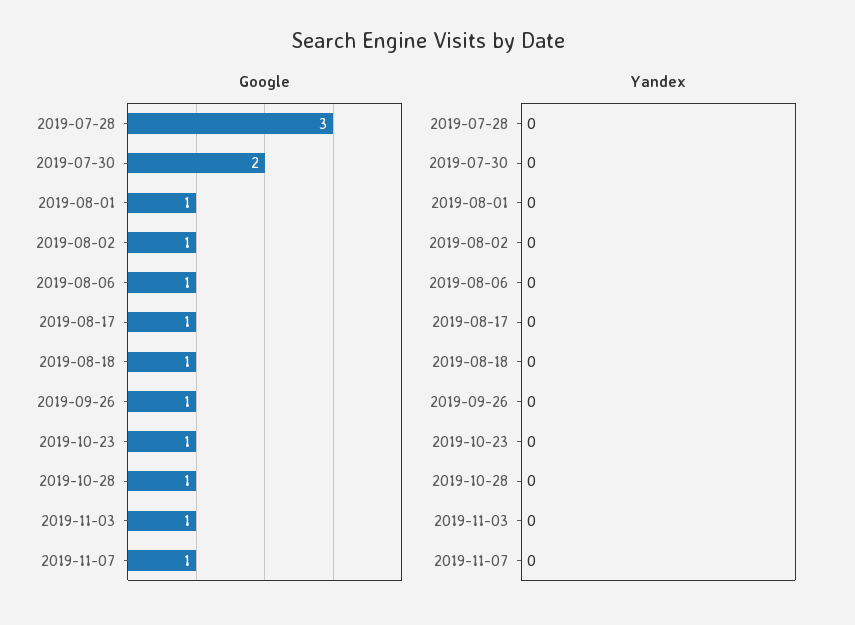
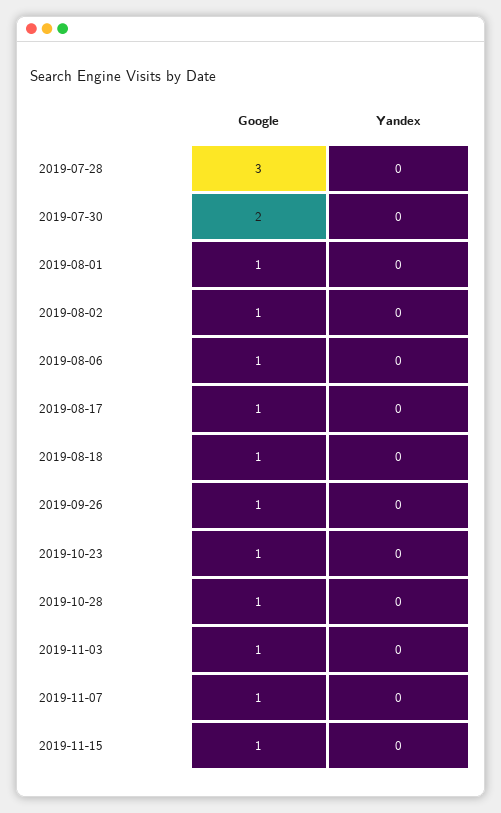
Google, 2019-11-15: none -> 1
Yandex, 2019-11-15: none -> 0

